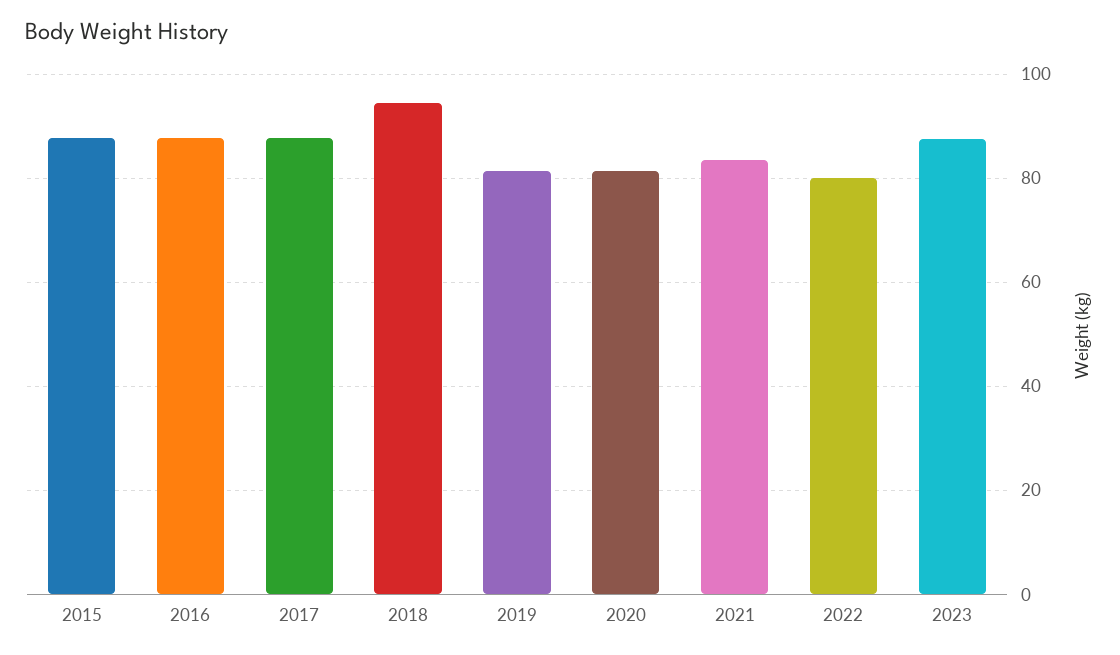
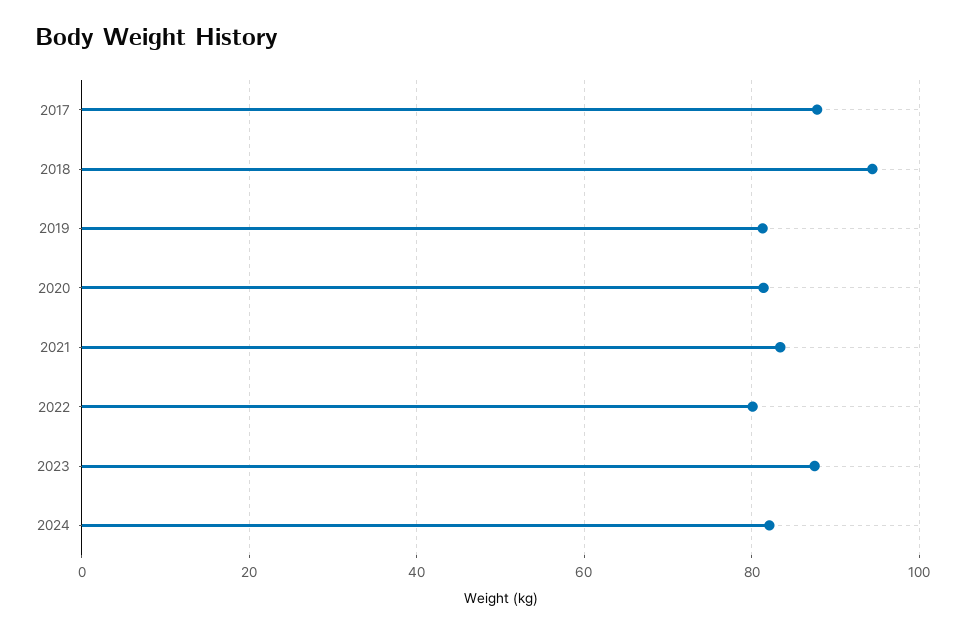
2015: 88 -> none
2016: 88 -> none
2024: none -> 82

